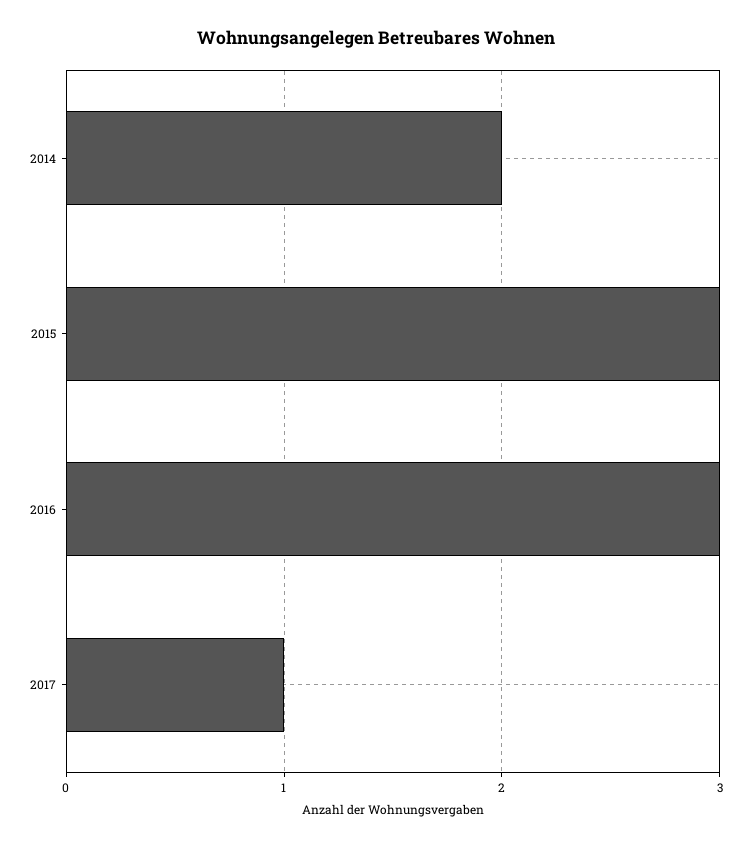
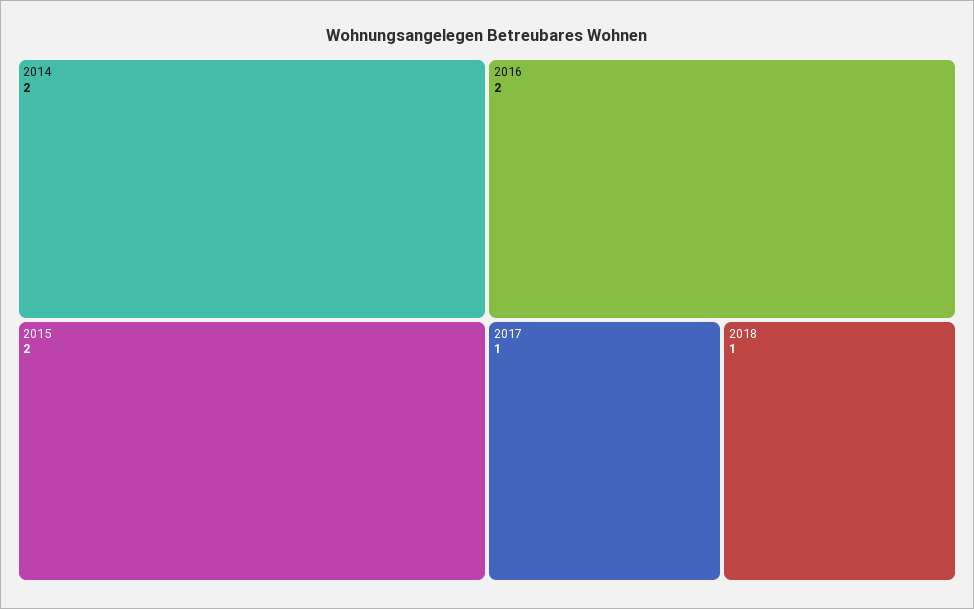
2015: 3 -> 2
2016: 3 -> 2
2018: none -> 1

